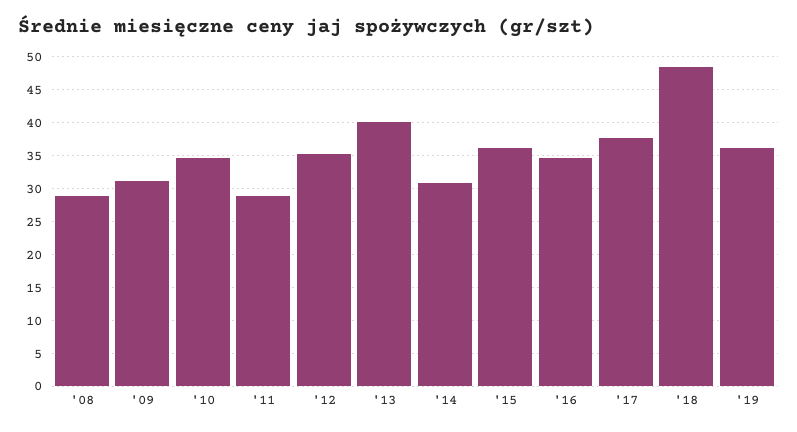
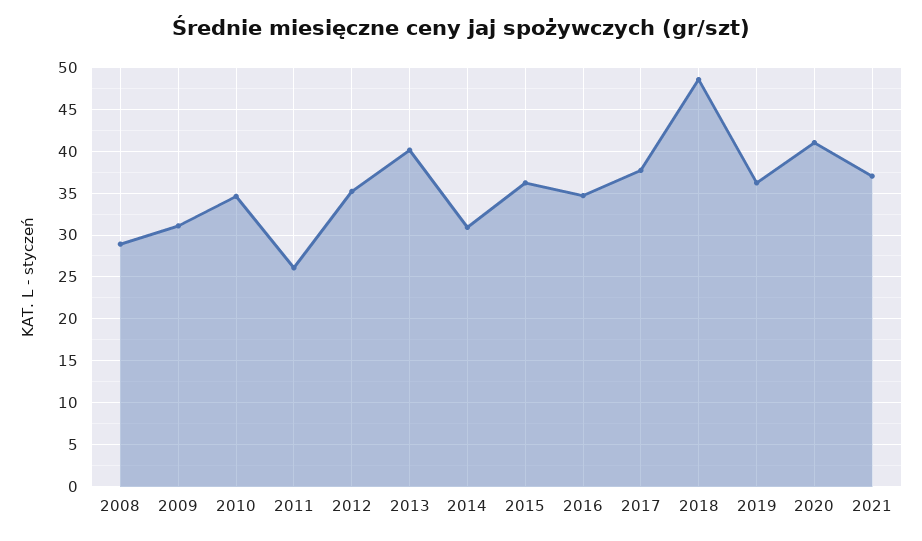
'11: 29 -> 26
2020: none -> 41
2021: none -> 37

